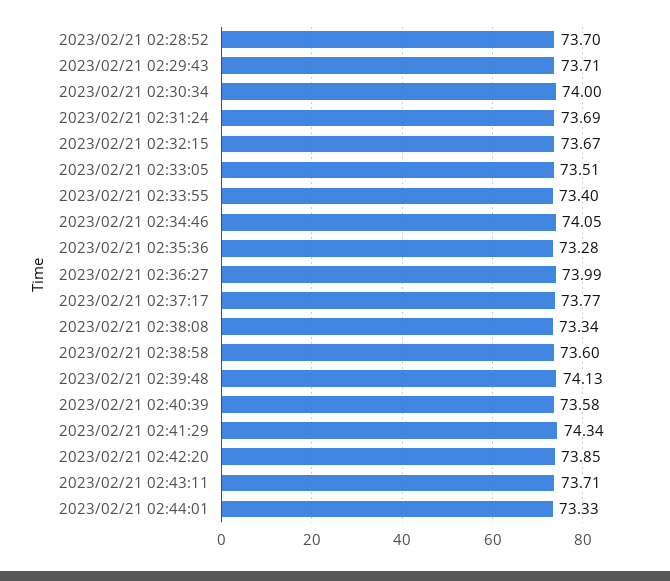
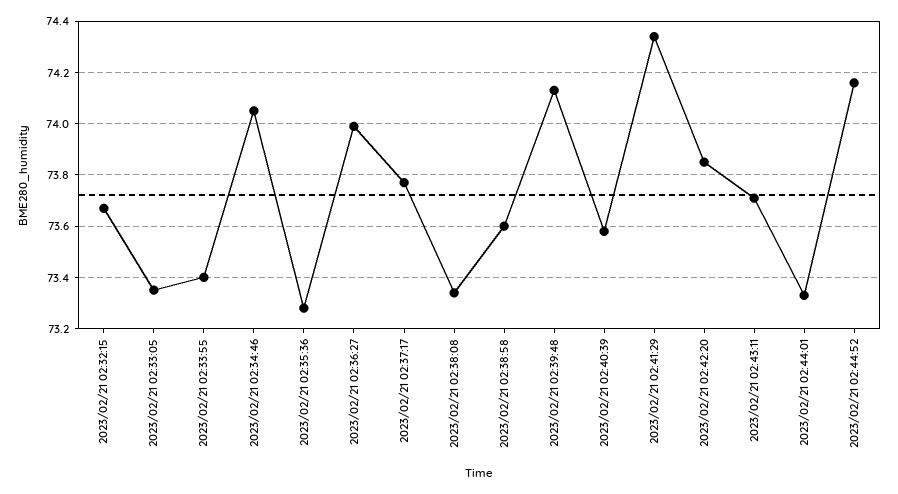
2023/02/21 02:28:52: 73.7 -> none
2023/02/21 02:29:43: 73.71 -> none
2023/02/21 02:30:34: 74 -> none
2023/02/21 02:31:24: 73.69 -> none
2023/02/21 02:33:05: 73.51 -> 73.35
2023/02/21 02:44:52: none -> 74.15

